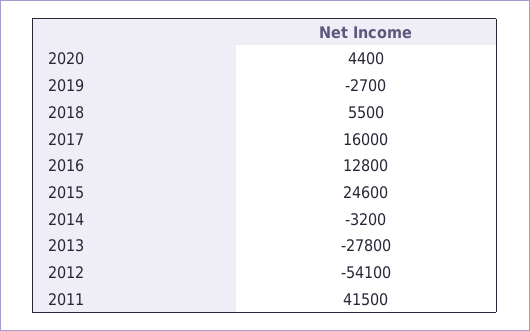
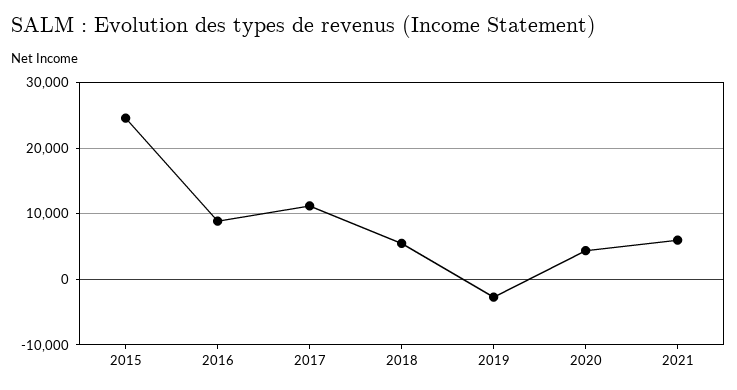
2017: 16000 -> 11000
2016: 12800 -> 9000
2014: -3200 -> none
2013: -27800 -> none
2012: -54100 -> none
2011: 41500 -> none
2021: none -> 6000

